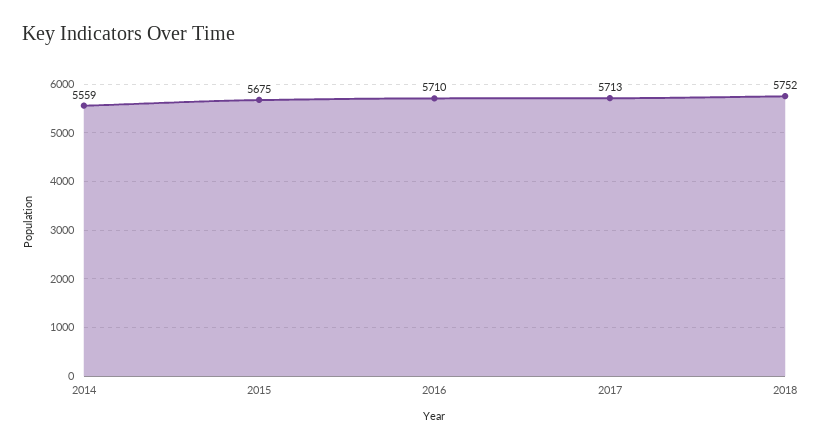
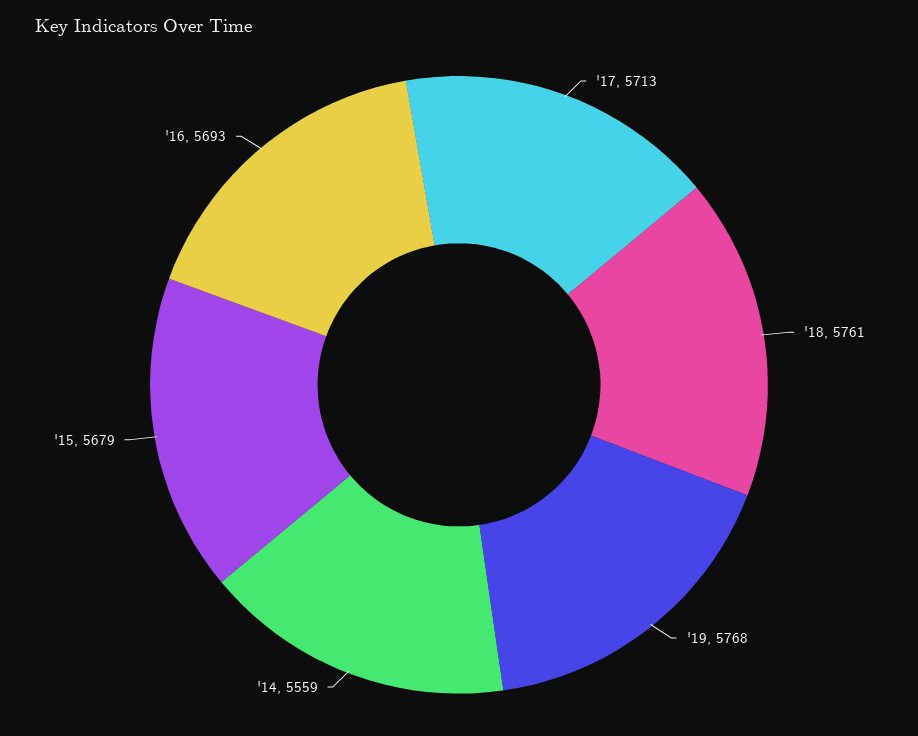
2015: 5675 -> 5679
2016: 5710 -> 5693
2018: 5752 -> 5761
'19: none -> 5768

